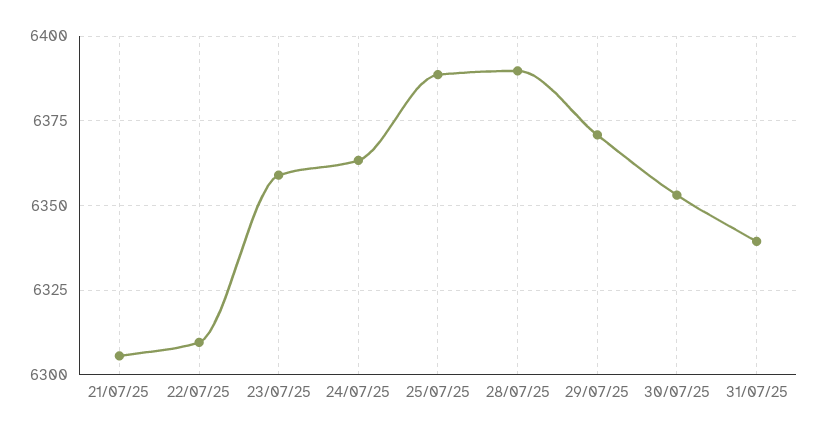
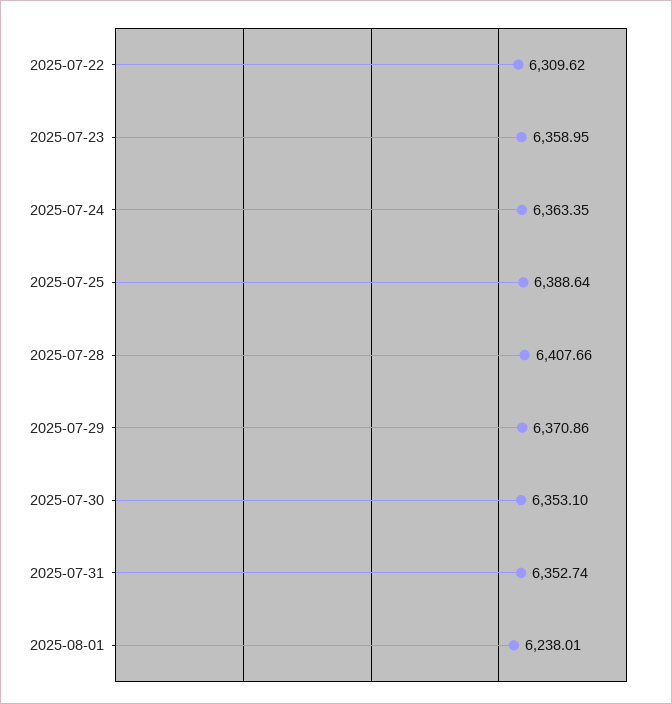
21/07/25: 6305 -> none
28/07/25: 6390 -> 6407.66
31/07/25: 6340 -> 6352.74
2025-08-01: none -> 6238.01

